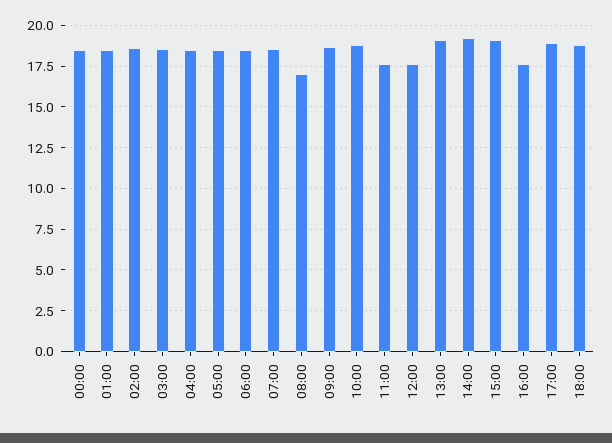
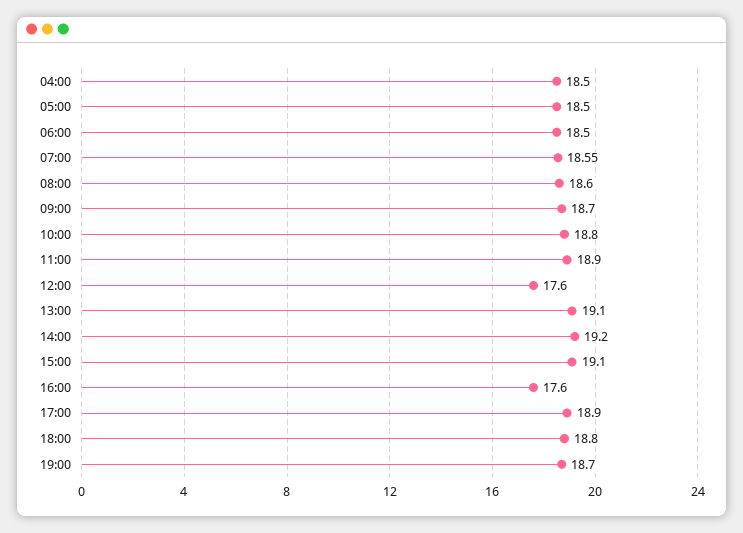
00:00: 18.5 -> none
01:00: 18.5 -> none
02:00: 18.5 -> none
03:00: 18.5 -> none
08:00: 17 -> 18.6
11:00: 17.5 -> 18.9
19:00: none -> 18.7

